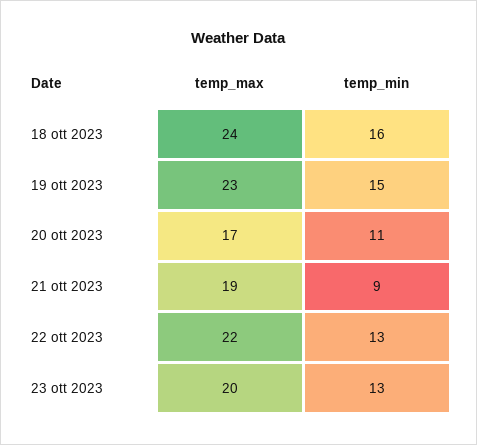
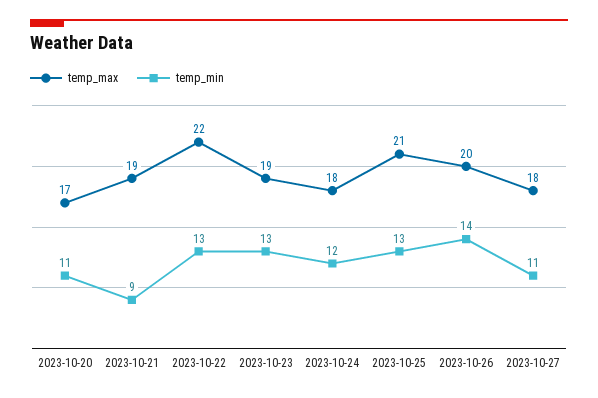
temp_max, 18 ott 2023: 24 -> none
temp_min, 18 ott 2023: 16 -> none
temp_max, 19 ott 2023: 23 -> none
temp_min, 19 ott 2023: 15 -> none
temp_max, 23 ott 2023: 20 -> 19
temp_max, 2023-10-24: none -> 18
temp_min, 2023-10-24: none -> 12
temp_max, 2023-10-25: none -> 21
temp_min, 2023-10-25: none -> 13
temp_max, 2023-10-26: none -> 20
temp_min, 2023-10-26: none -> 14
temp_max, 2023-10-27: none -> 18
temp_min, 2023-10-27: none -> 11

